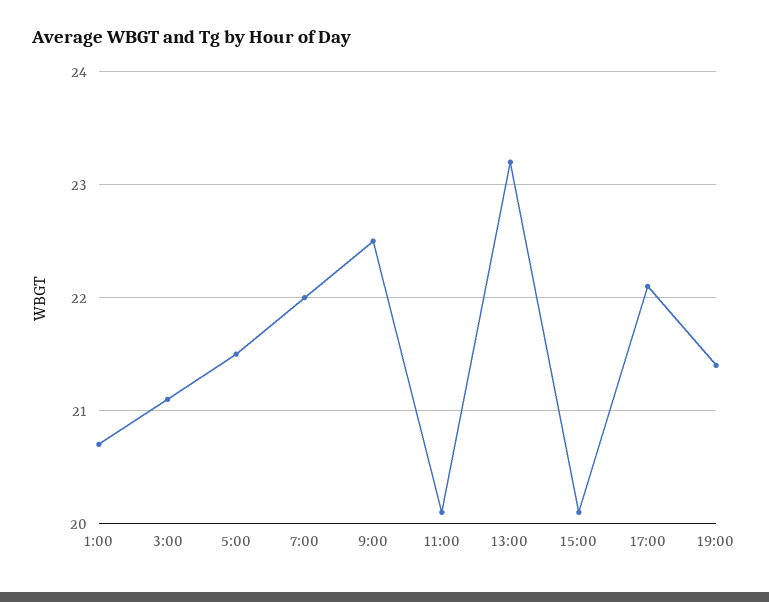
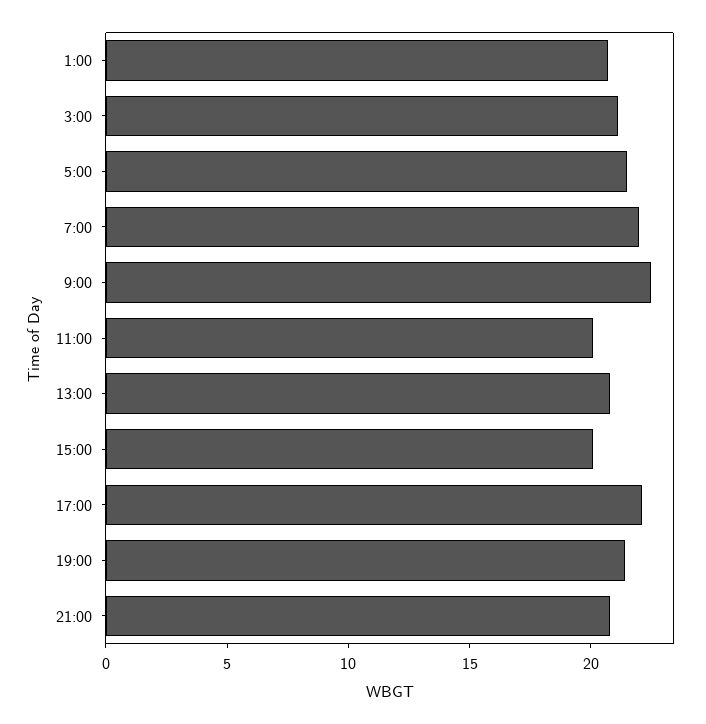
13:00: 23.2 -> 21
21:00: none -> 21

